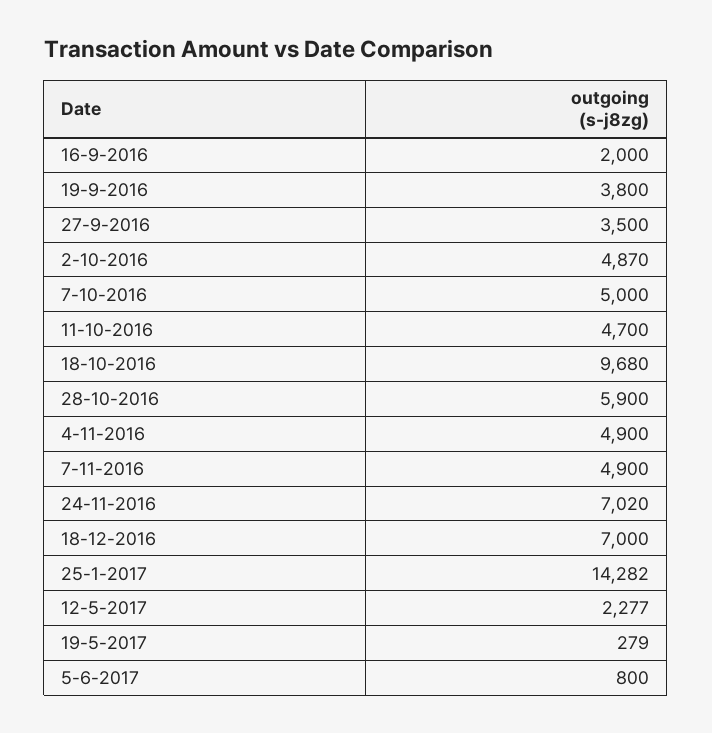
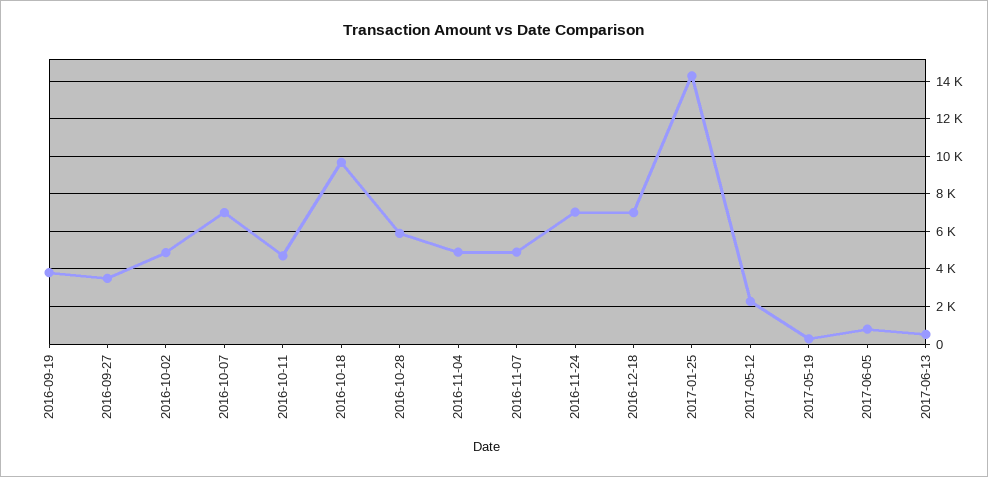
16-9-2016: 2000 -> none
7-10-2016: 5000 -> 7000
2017-06-13: none -> 500

